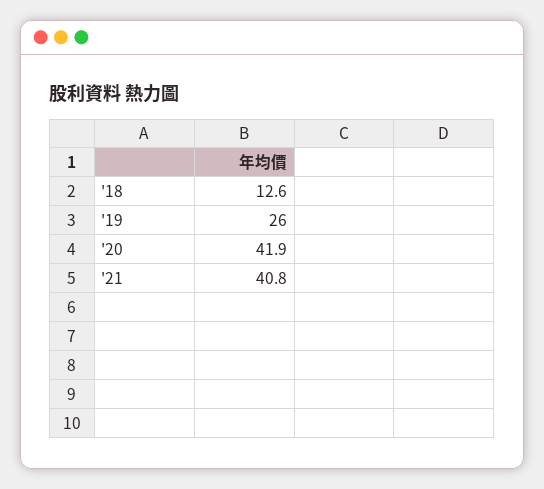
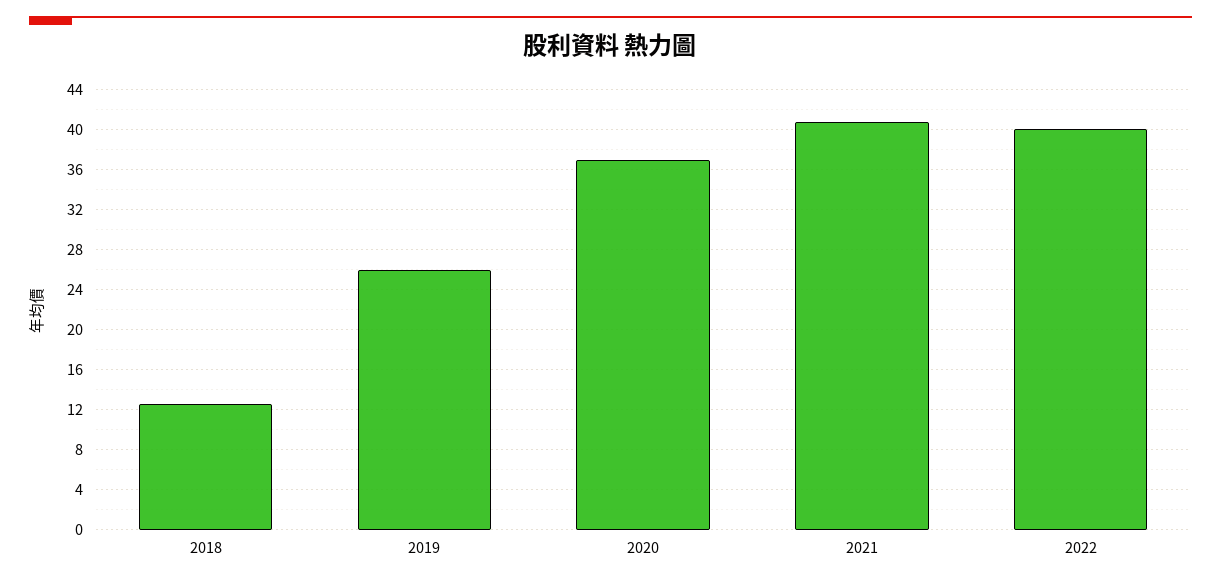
'20: 41.9 -> 37
2022: none -> 40

